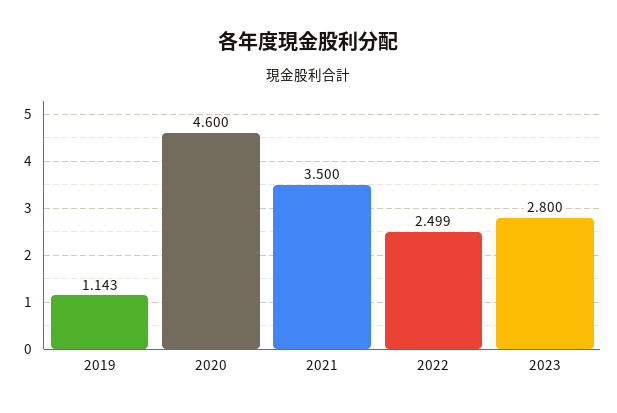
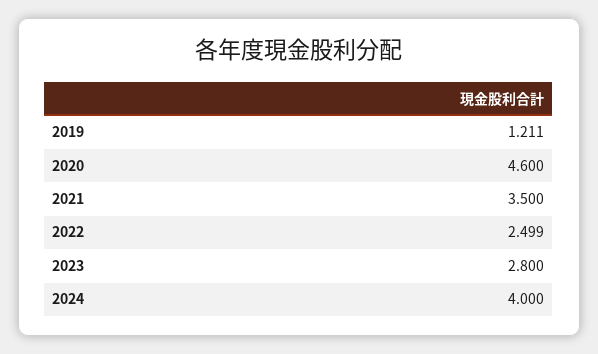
2019: 1.143 -> 1.211
2024: none -> 4

